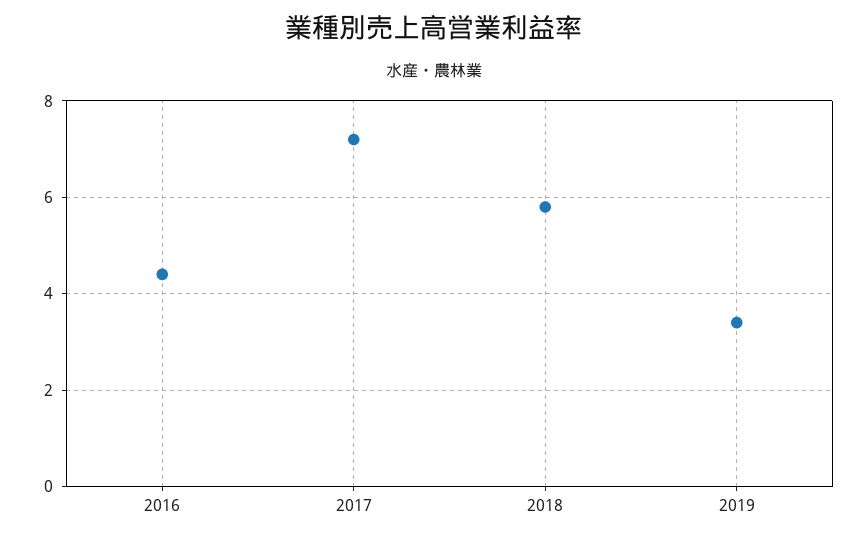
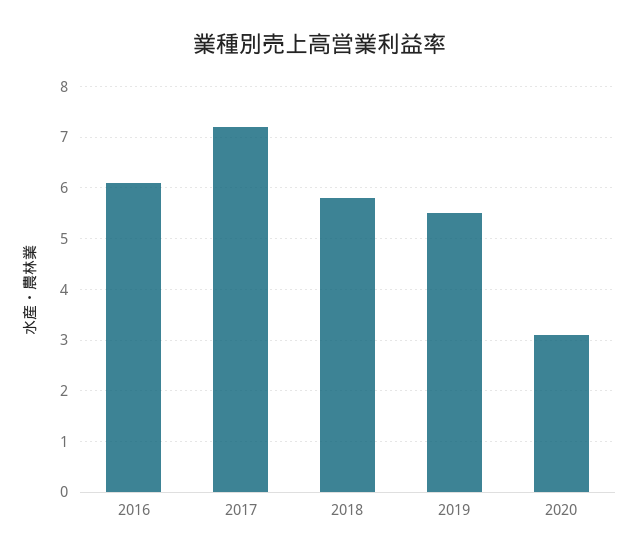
2016: 4.5 -> 6
2019: 3.5 -> 5.5
2020: none -> 3

